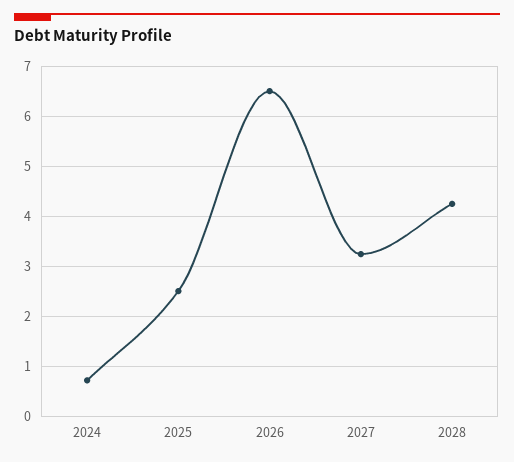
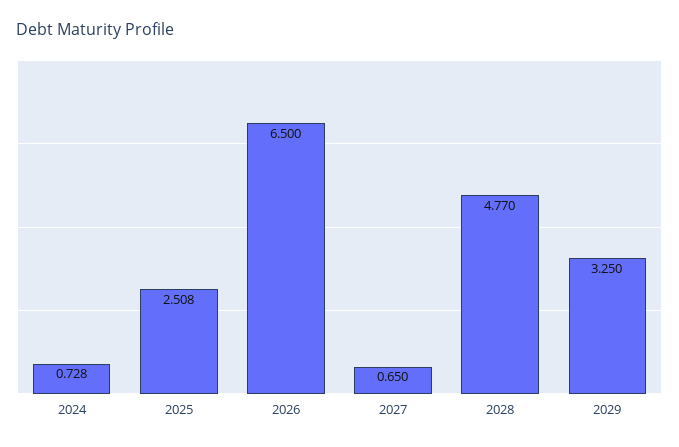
2027: 3.2 -> 0.65
2028: 4.2 -> 4.77
2029: none -> 3.25

